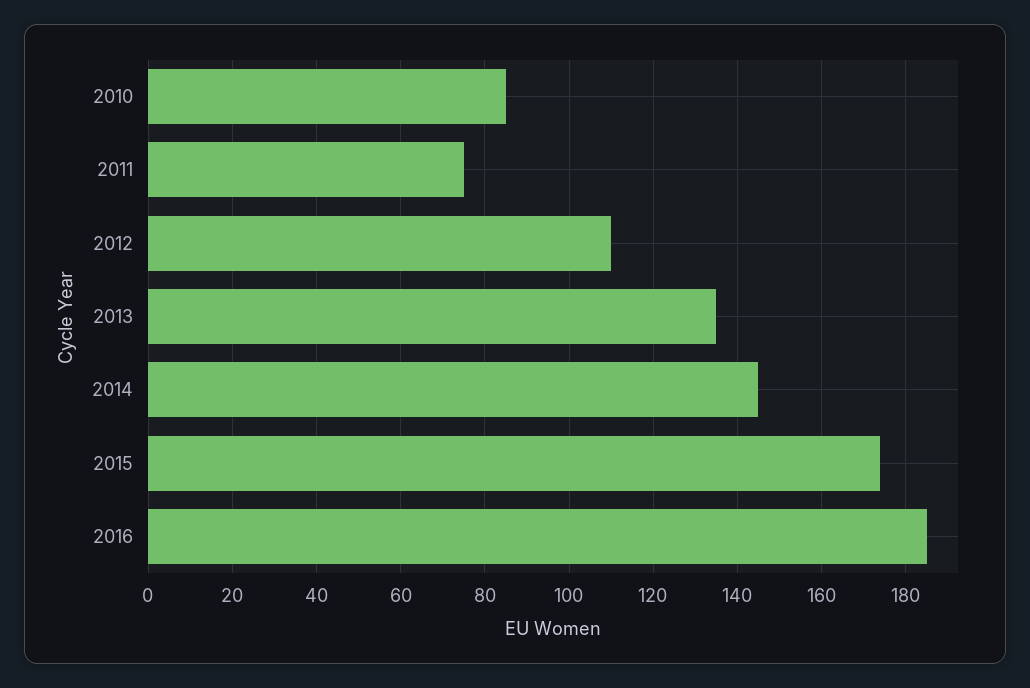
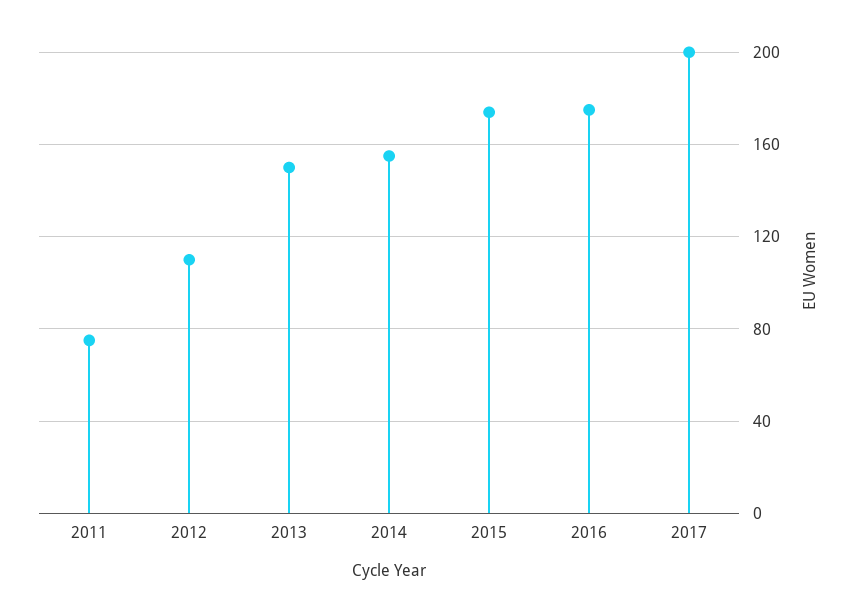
2010: 85 -> none
2013: 135 -> 150
2014: 145 -> 155
2016: 185 -> 175
2017: none -> 200

